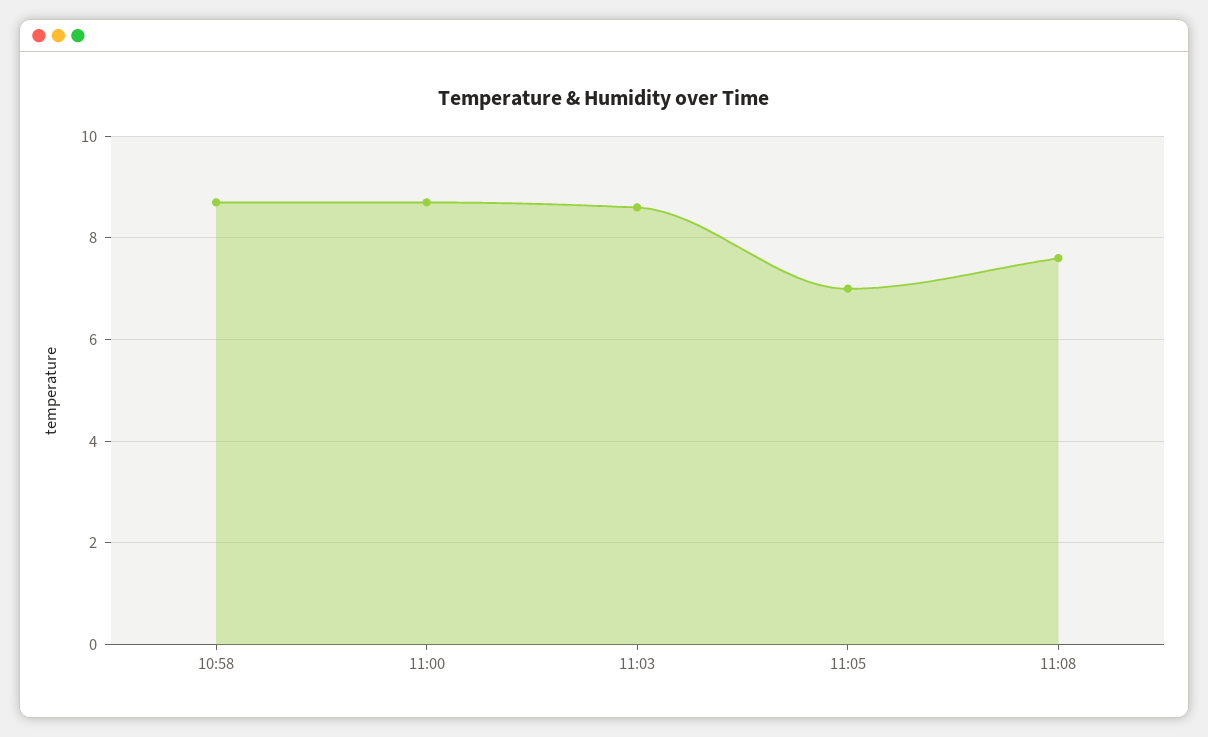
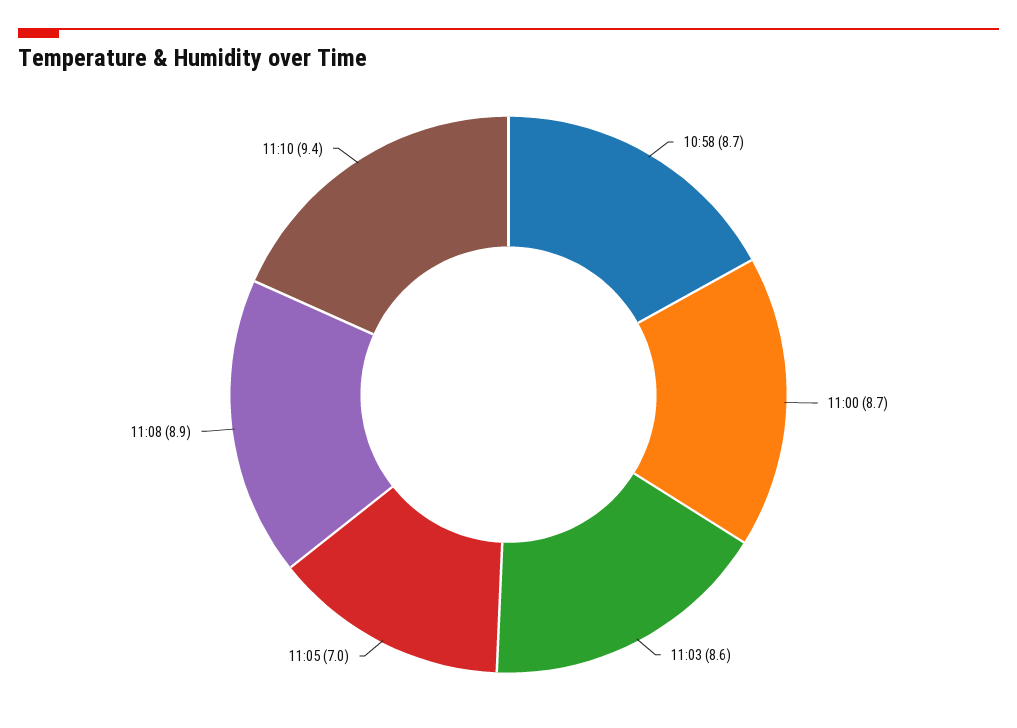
11:08: 7.5 -> 8.9
11:10: none -> 9.4

